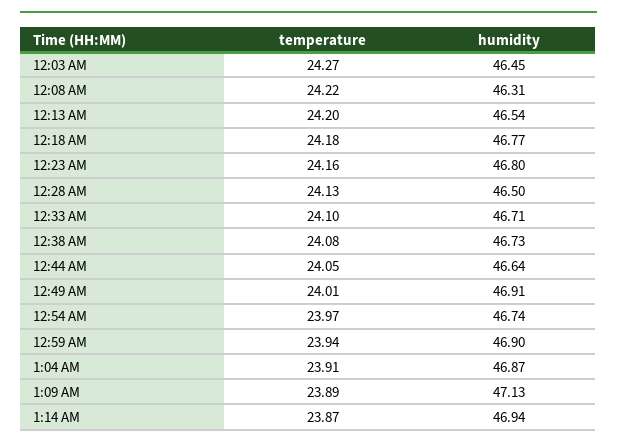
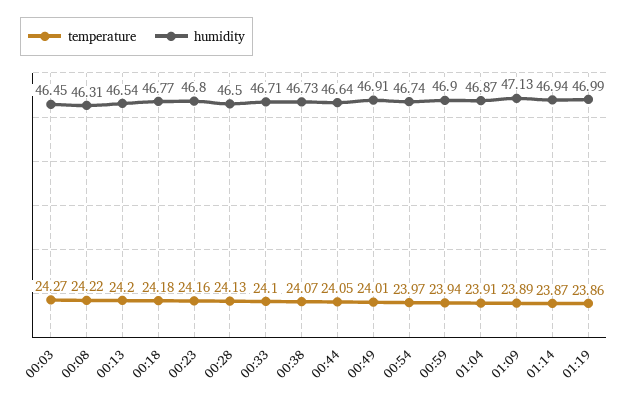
temperature, 12:38 AM: 24.08 -> 24.07
temperature, 01:19: none -> 23.86
humidity, 01:19: none -> 46.99

